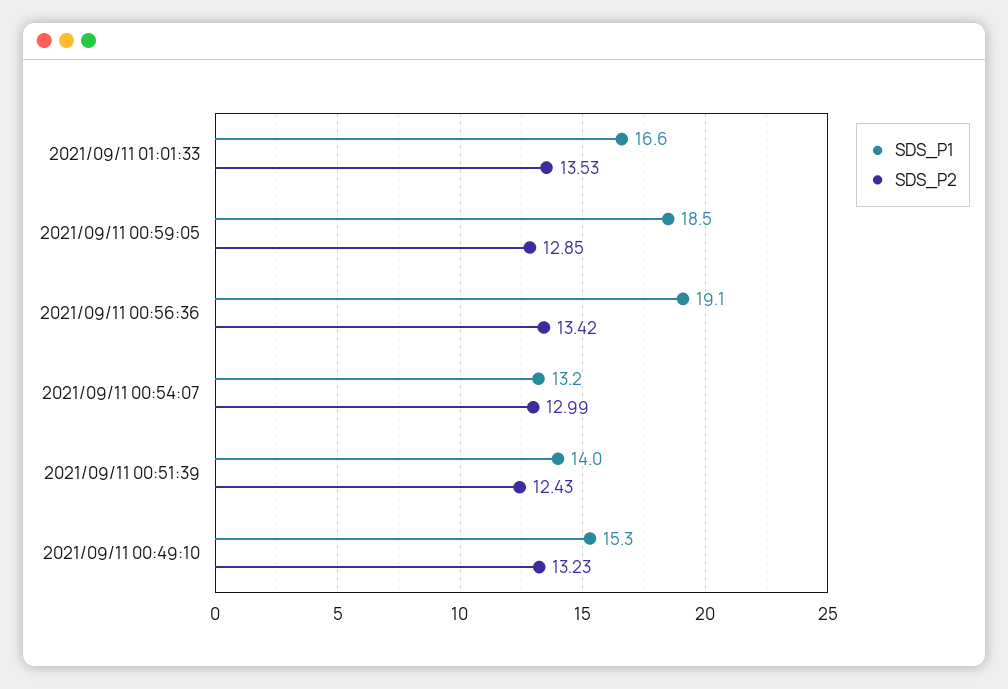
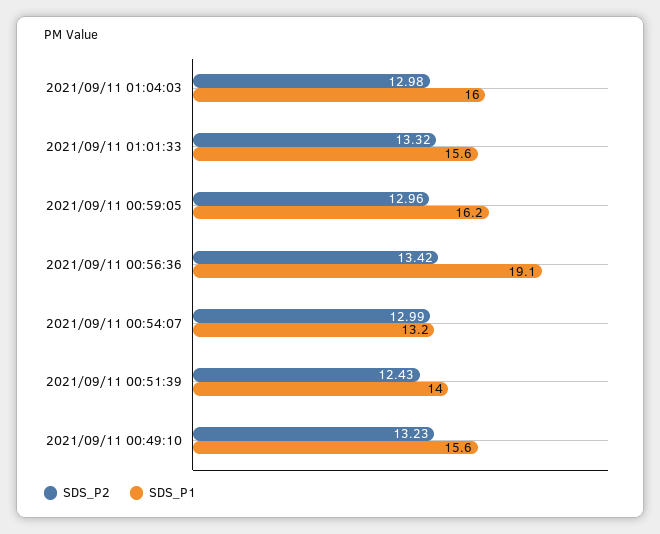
SDS_P1, 2021/09/11 01:01:33: 16.6 -> 15.6
SDS_P2, 2021/09/11 01:01:33: 13.53 -> 13.32
SDS_P1, 2021/09/11 00:59:05: 18.5 -> 16.2
SDS_P2, 2021/09/11 00:59:05: 12.85 -> 12.96
SDS_P1, 2021/09/11 00:49:10: 15.3 -> 15.6
SDS_P2, 2021/09/11 01:04:03: none -> 12.98
SDS_P1, 2021/09/11 01:04:03: none -> 16

